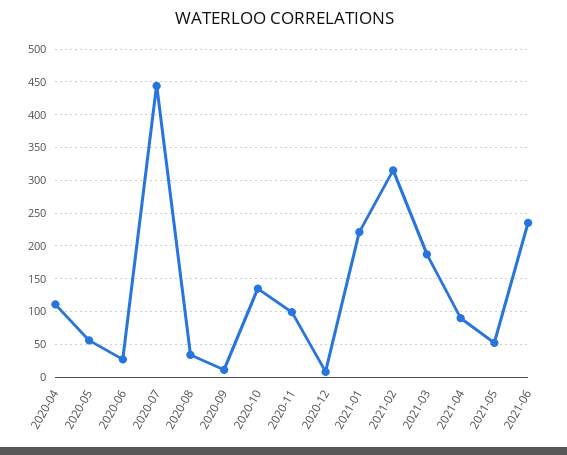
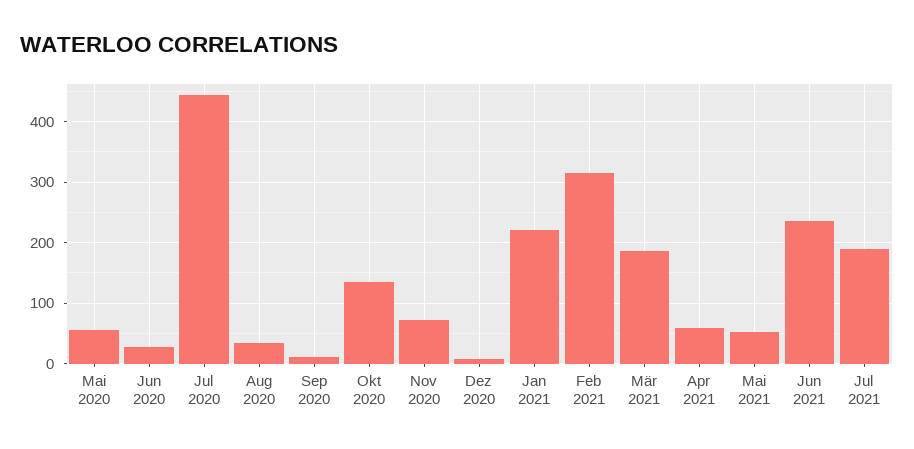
2020-04: 110 -> none
2020-11: 100 -> 70
2021-04: 90 -> 60
Jul 2021: none -> 190

